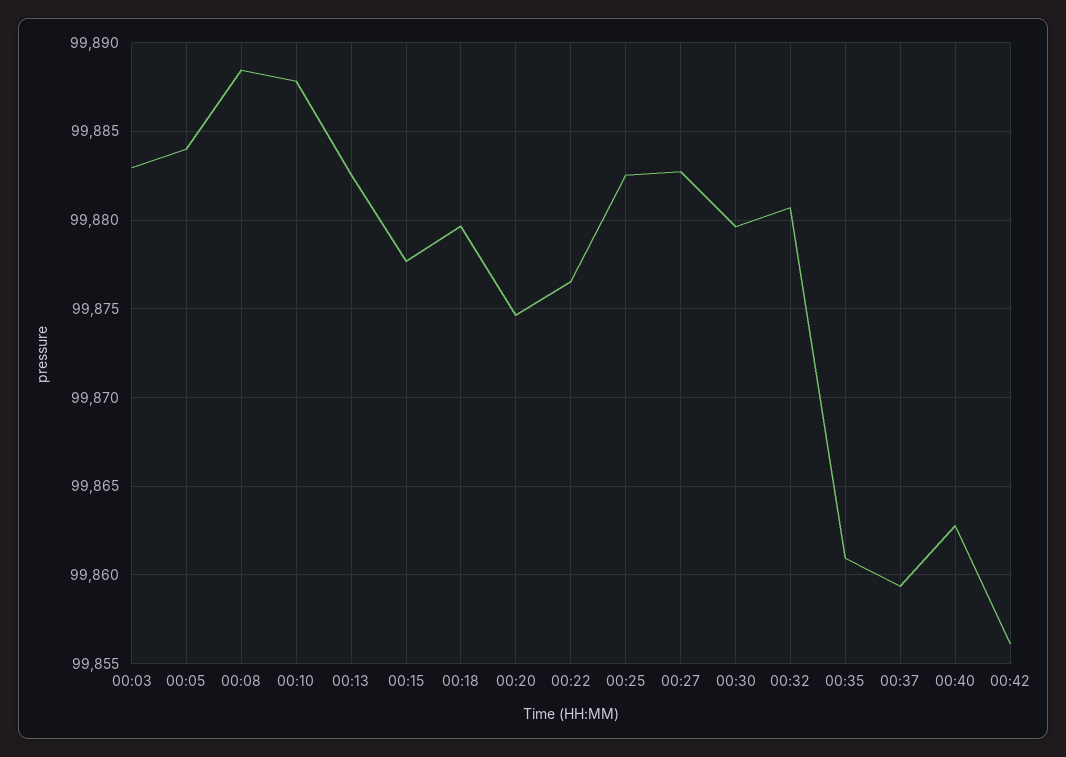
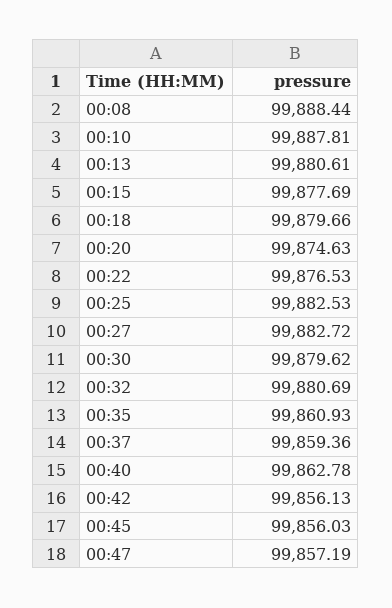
00:03: 99883 -> none
00:05: 99884 -> none
00:13: 99882.5 -> 99880.61
00:45: none -> 99856.03
00:47: none -> 99857.19

